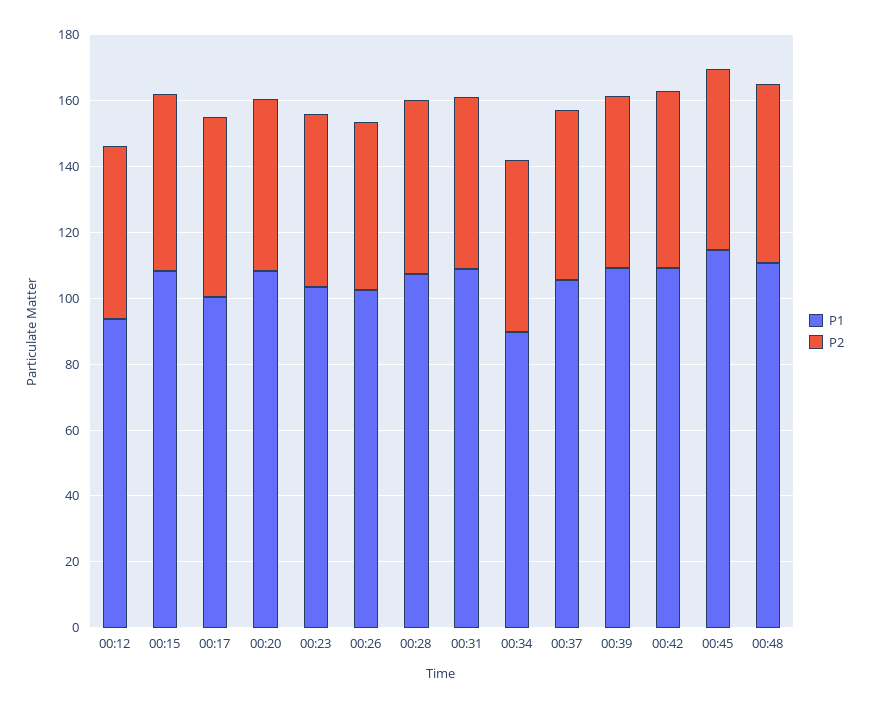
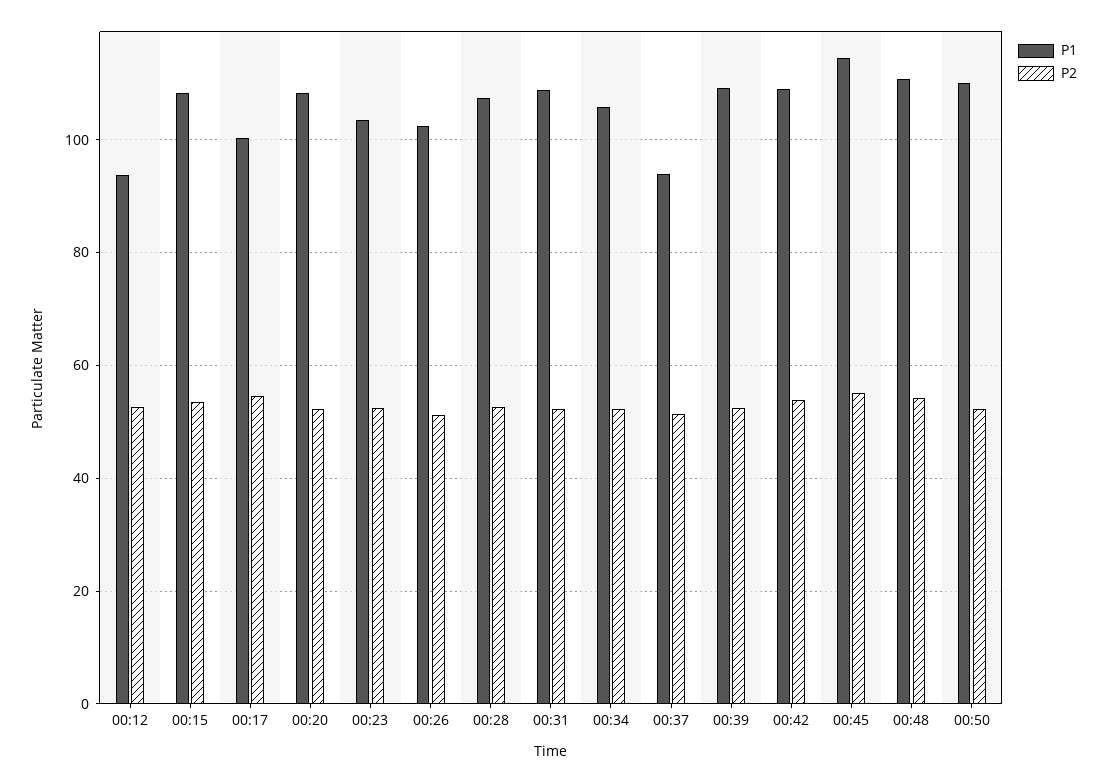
P1, 00:34: 90 -> 106
P1, 00:37: 105 -> 94
P1, 00:50: none -> 110
P2, 00:50: none -> 52

